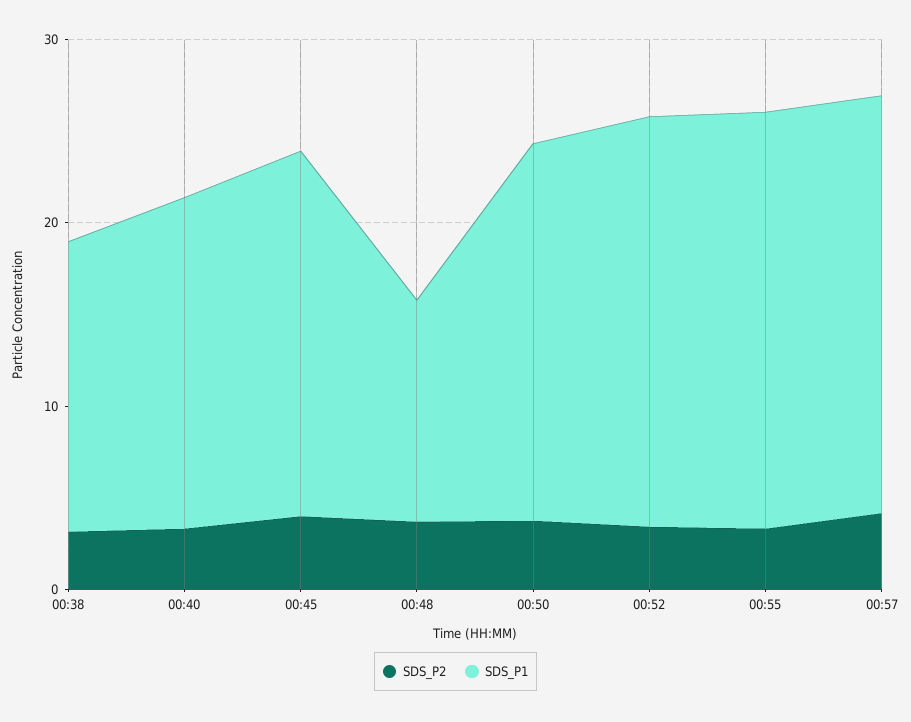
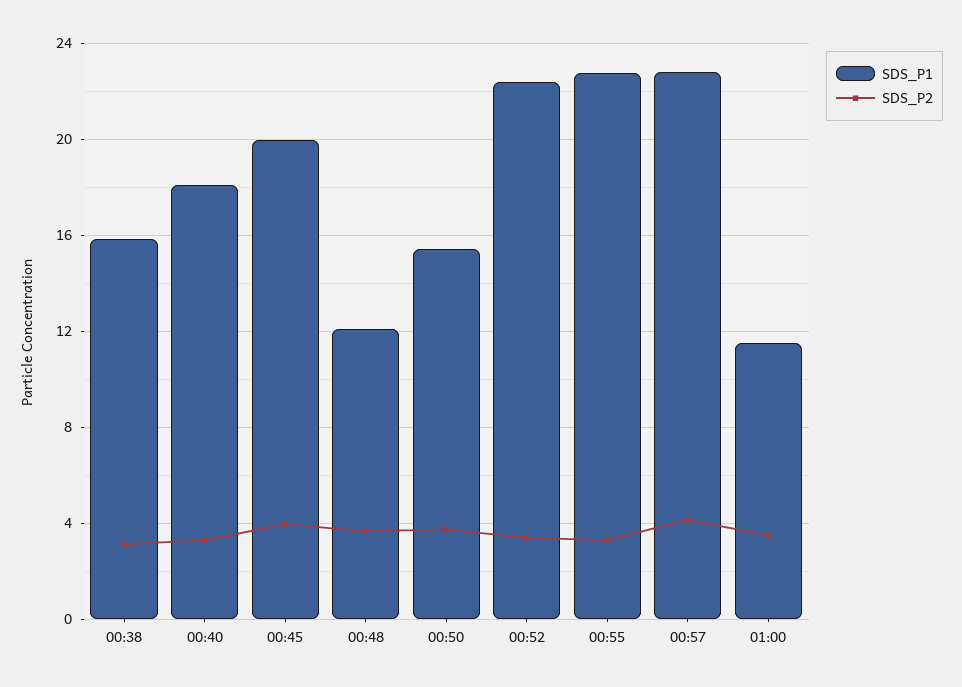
SDS_P1, 00:50: 20 -> 15.5
SDS_P1, 01:00: none -> 11.5
SDS_P2, 01:00: none -> 3.5

